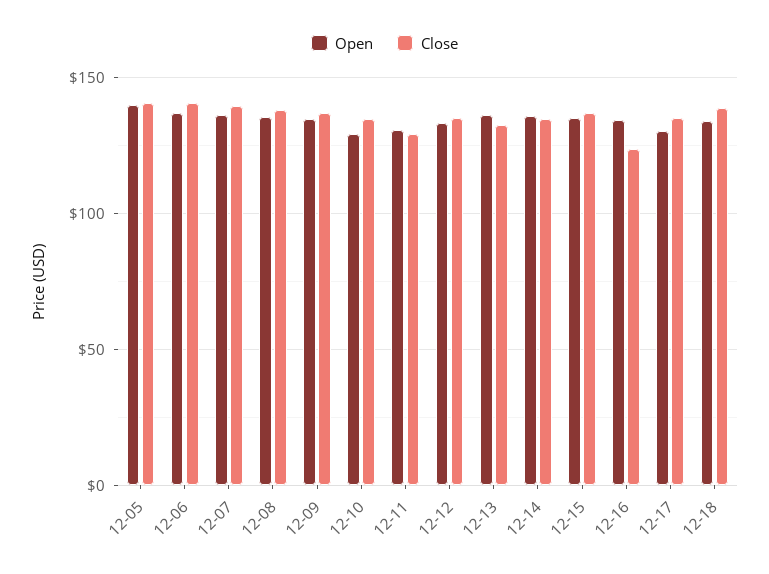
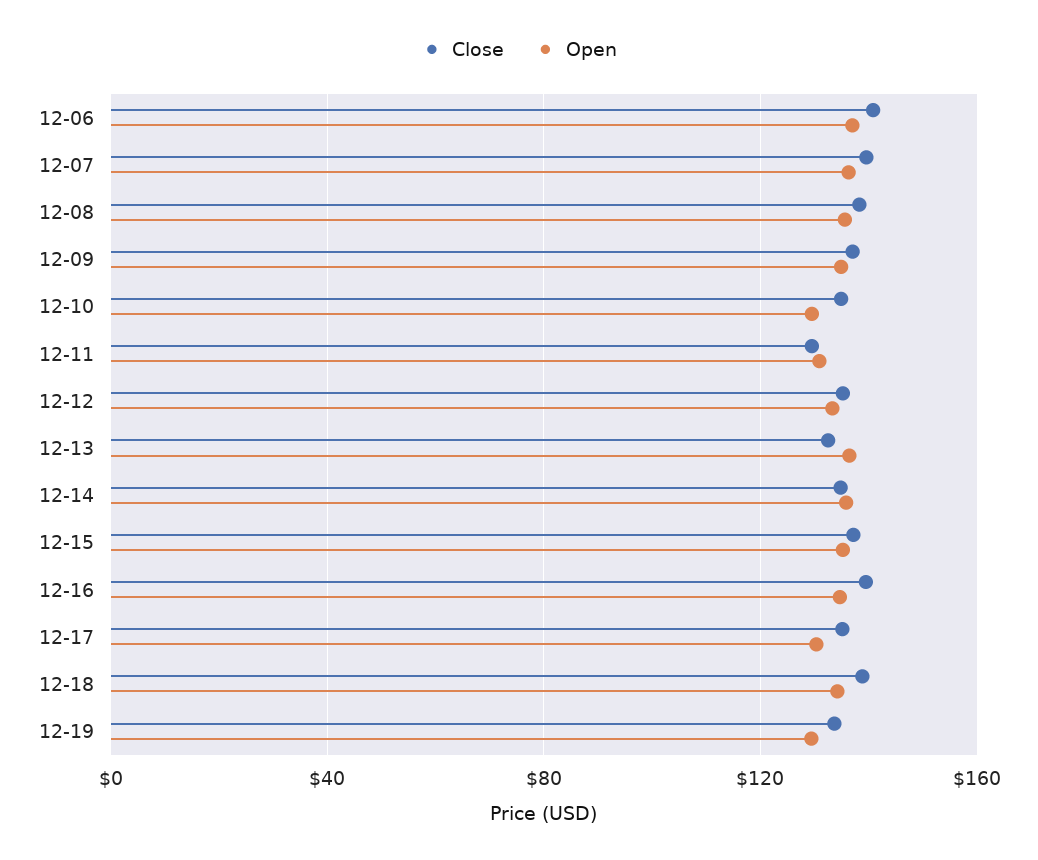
Open, 12-05: 140 -> none
Close, 12-05: 140 -> none
Close, 12-16: 125 -> 140
Close, 12-19: none -> 135
Open, 12-19: none -> 130

